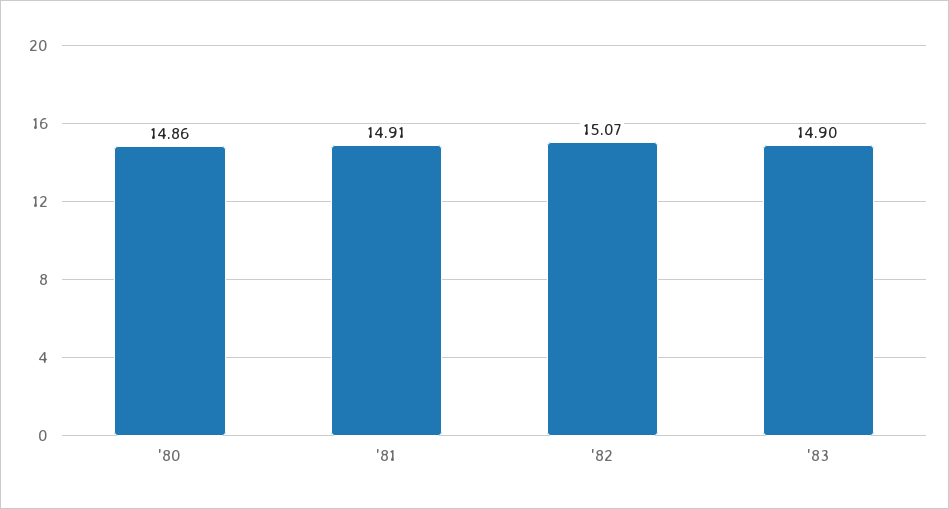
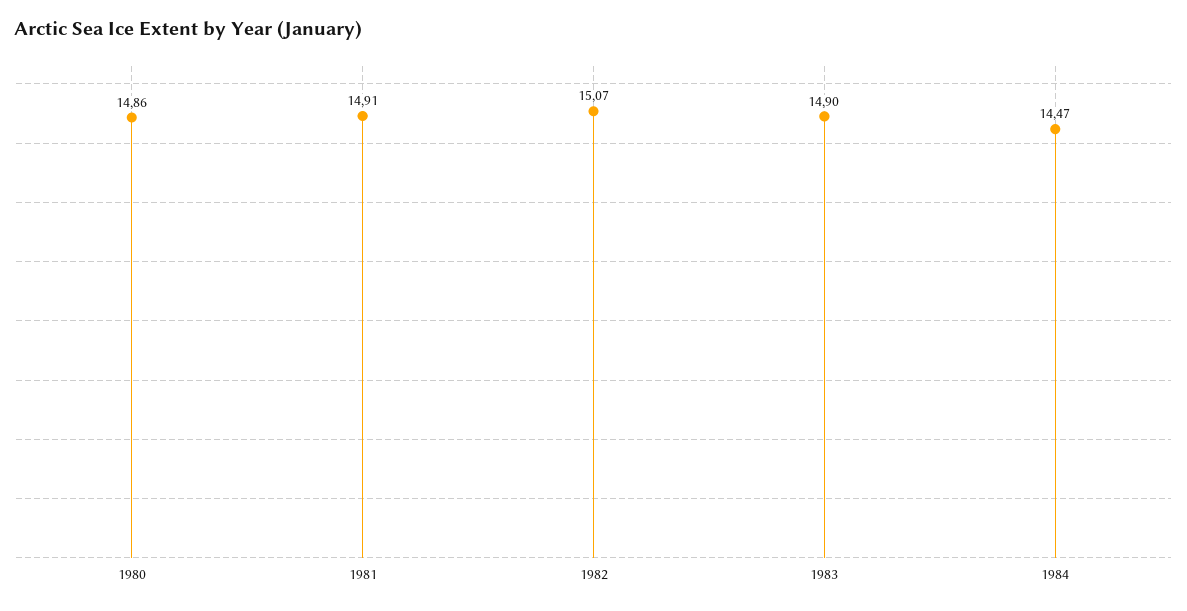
1984: none -> 14.47

